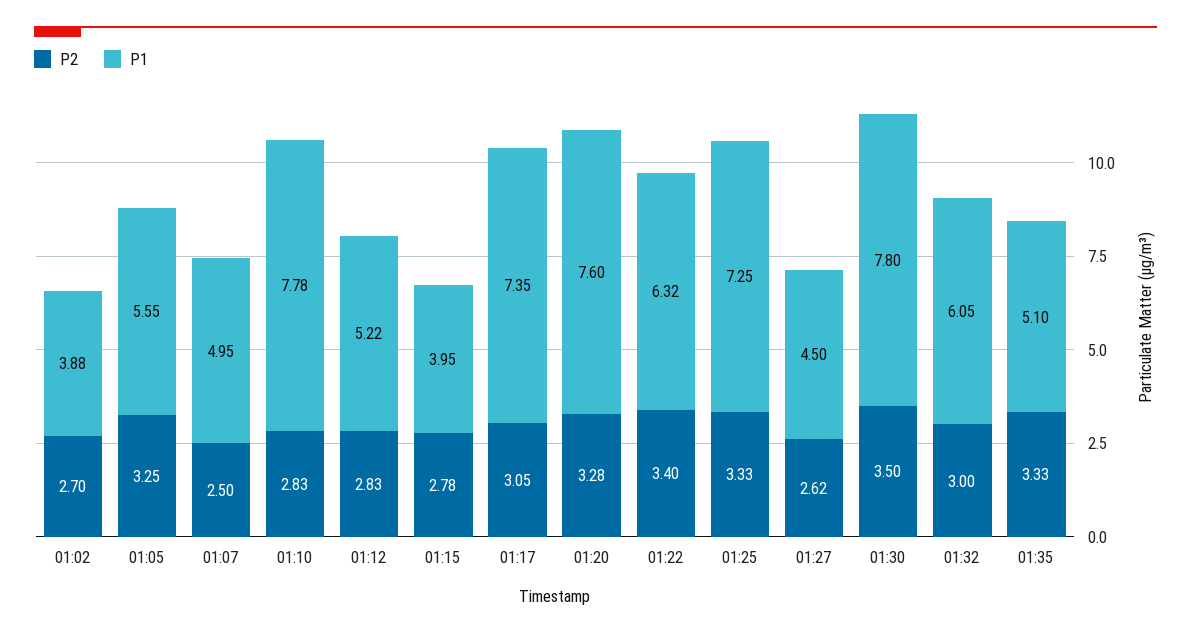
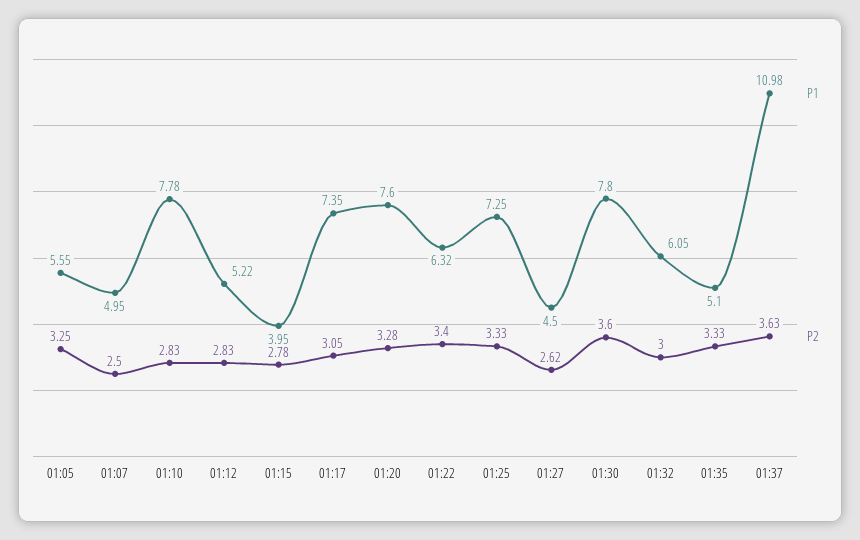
P2, 01:02: 2.7 -> none
P1, 01:02: 3.88 -> none
P2, 01:30: 3.5 -> 3.6
P1, 01:37: none -> 10.98
P2, 01:37: none -> 3.63

